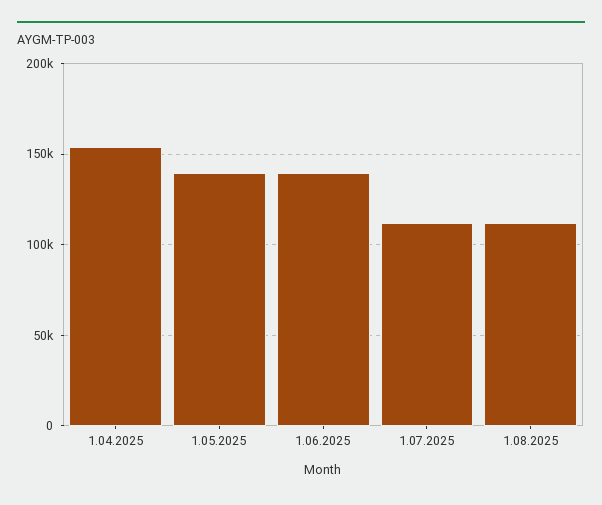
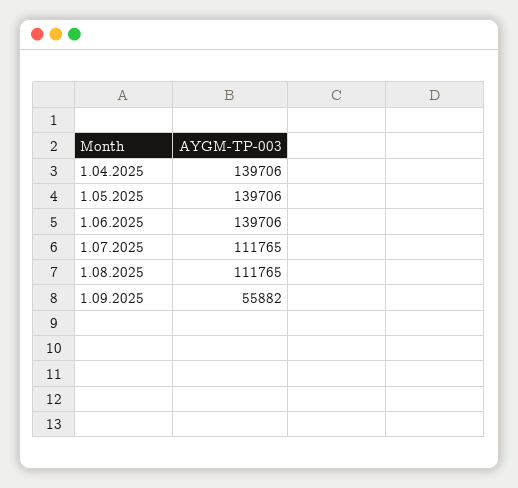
1.04.2025: 155000 -> 139706
1.09.2025: none -> 55882

